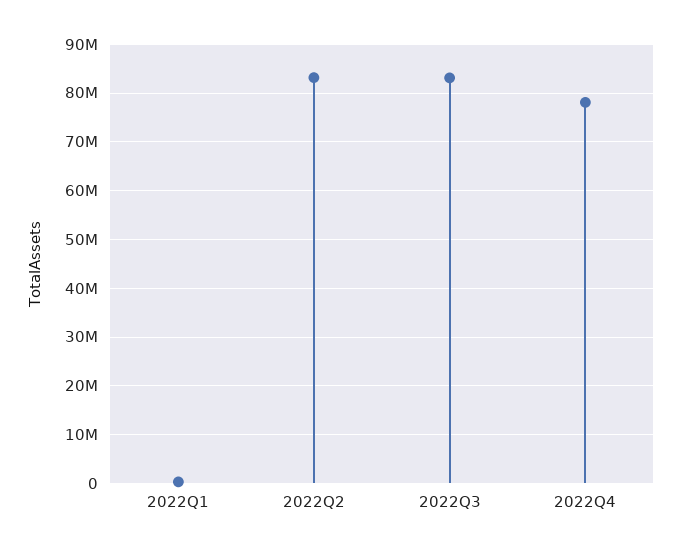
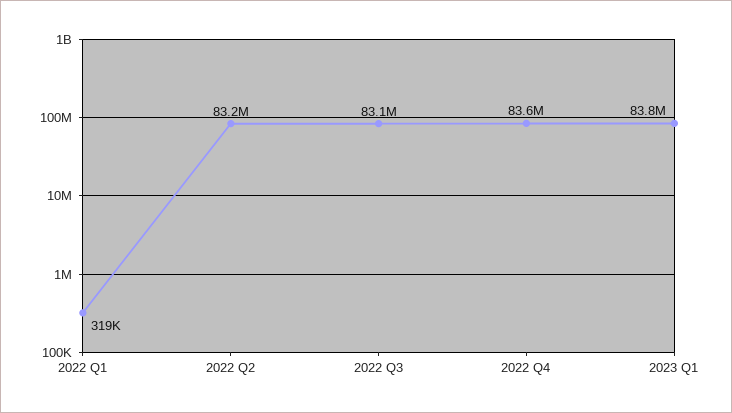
2022Q4: 78000000 -> 83600000
2023 Q1: none -> 83800000

